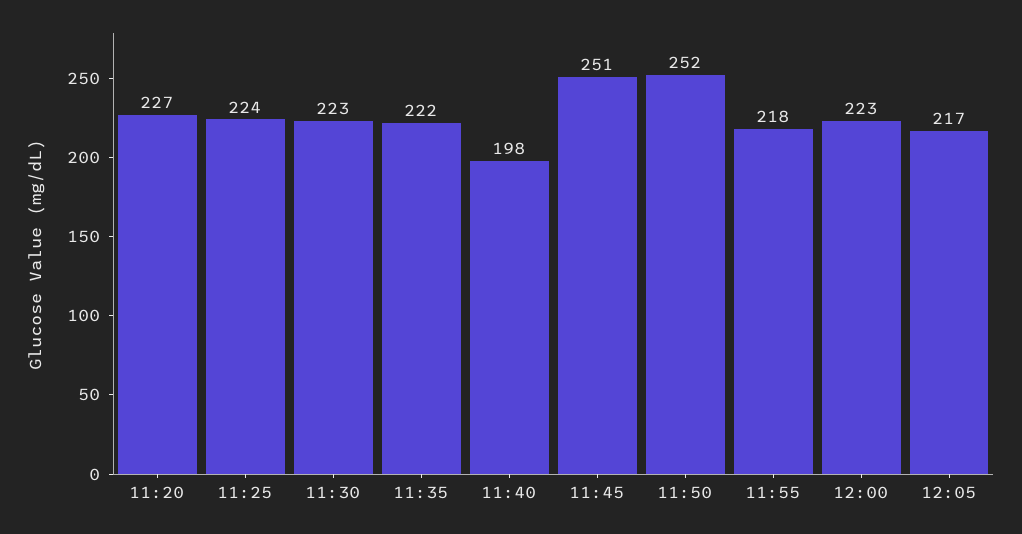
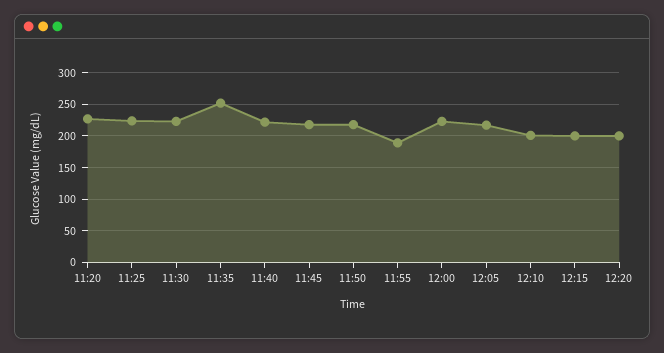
11:35: 222 -> 250
11:40: 198 -> 220
11:45: 251 -> 220
11:50: 252 -> 220
11:55: 218 -> 190
12:10: none -> 200
12:15: none -> 200
12:20: none -> 200

